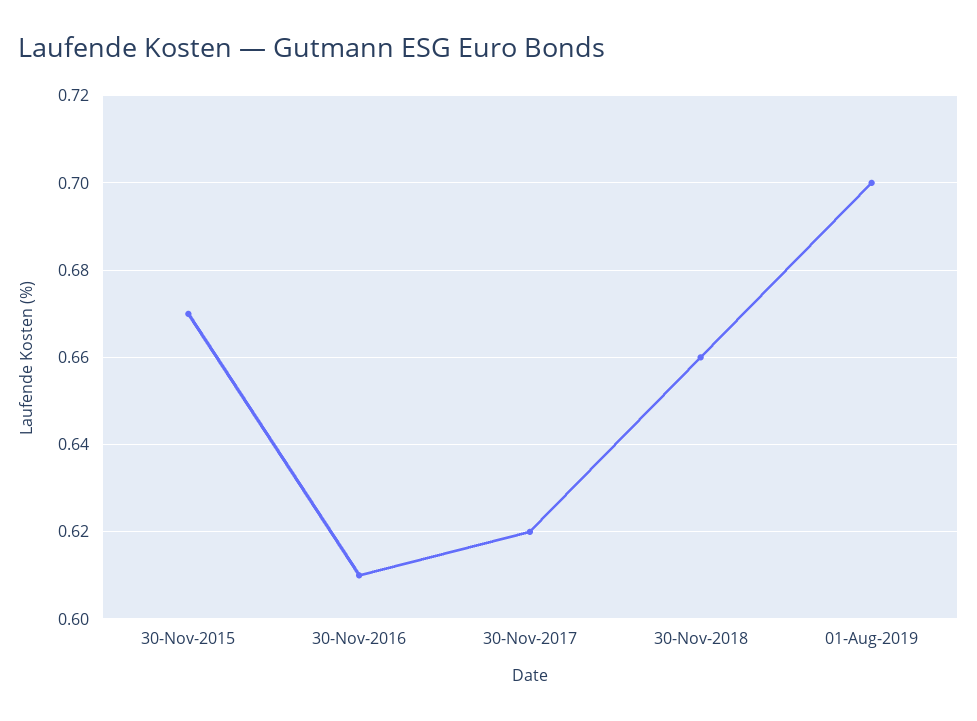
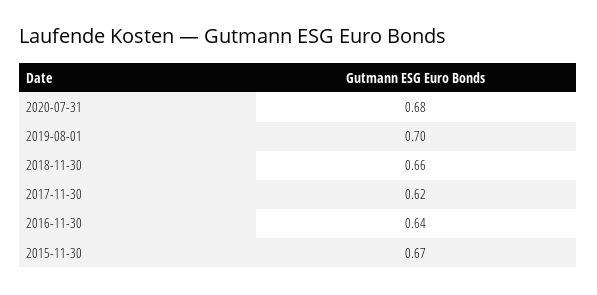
30-Nov-2016: 0.61 -> 0.64
2020-07-31: none -> 0.68

